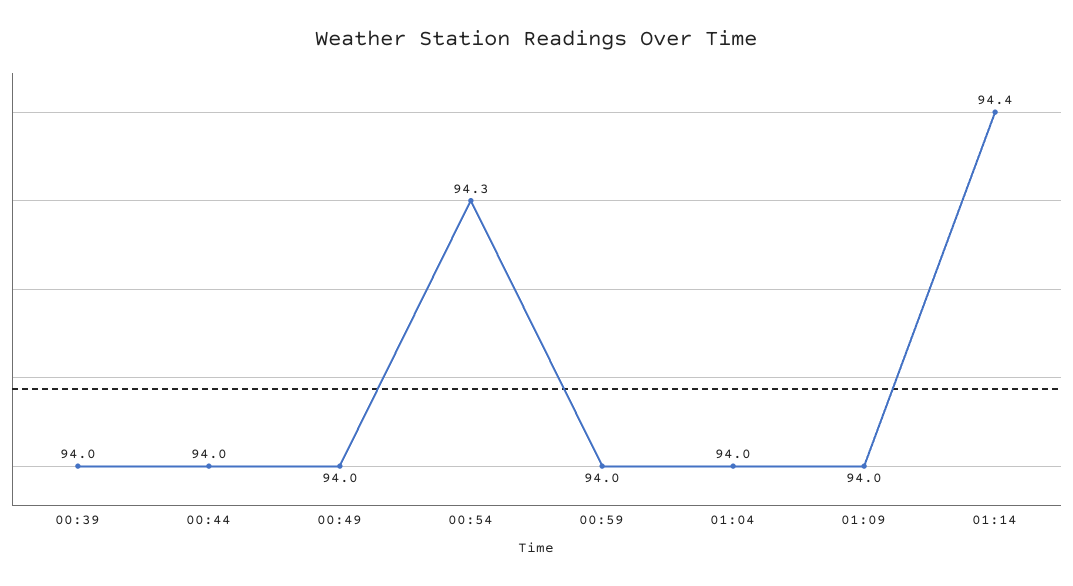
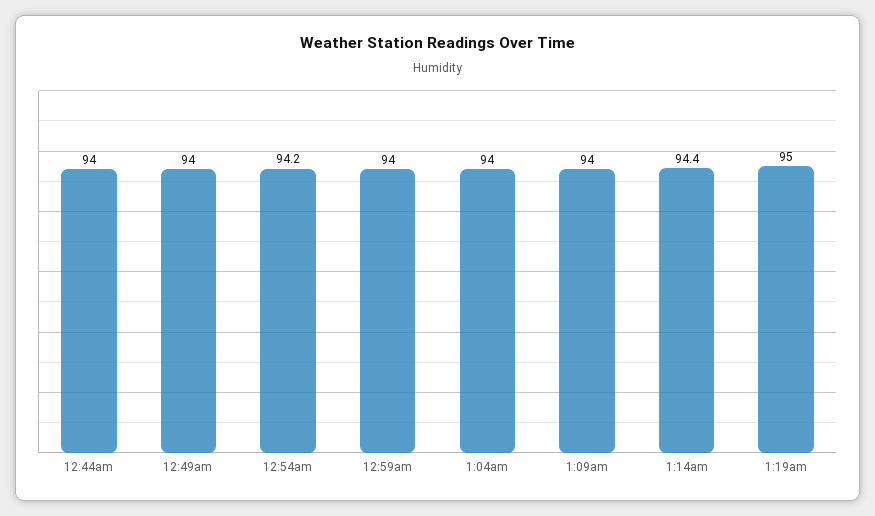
00:39: 94 -> none
00:54: 94.3 -> 94.2
1:19am: none -> 95

